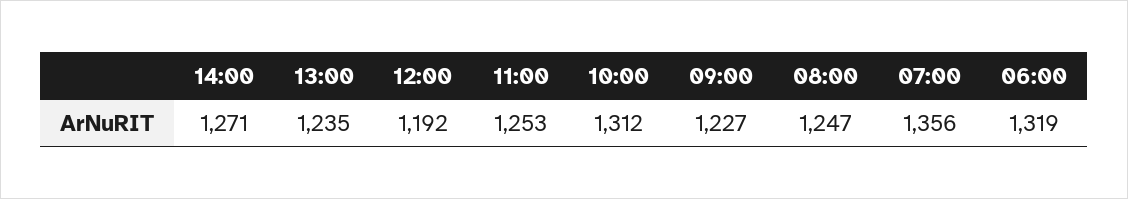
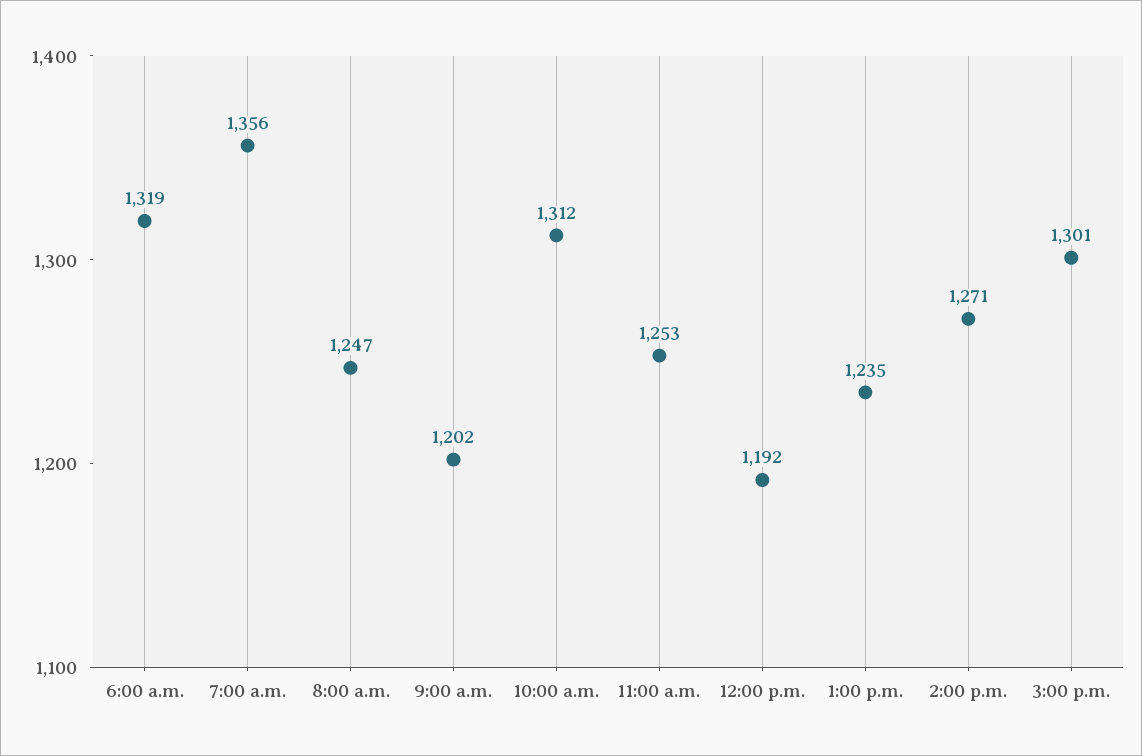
09:00: 1227 -> 1202
3:00 p.m.: none -> 1301

